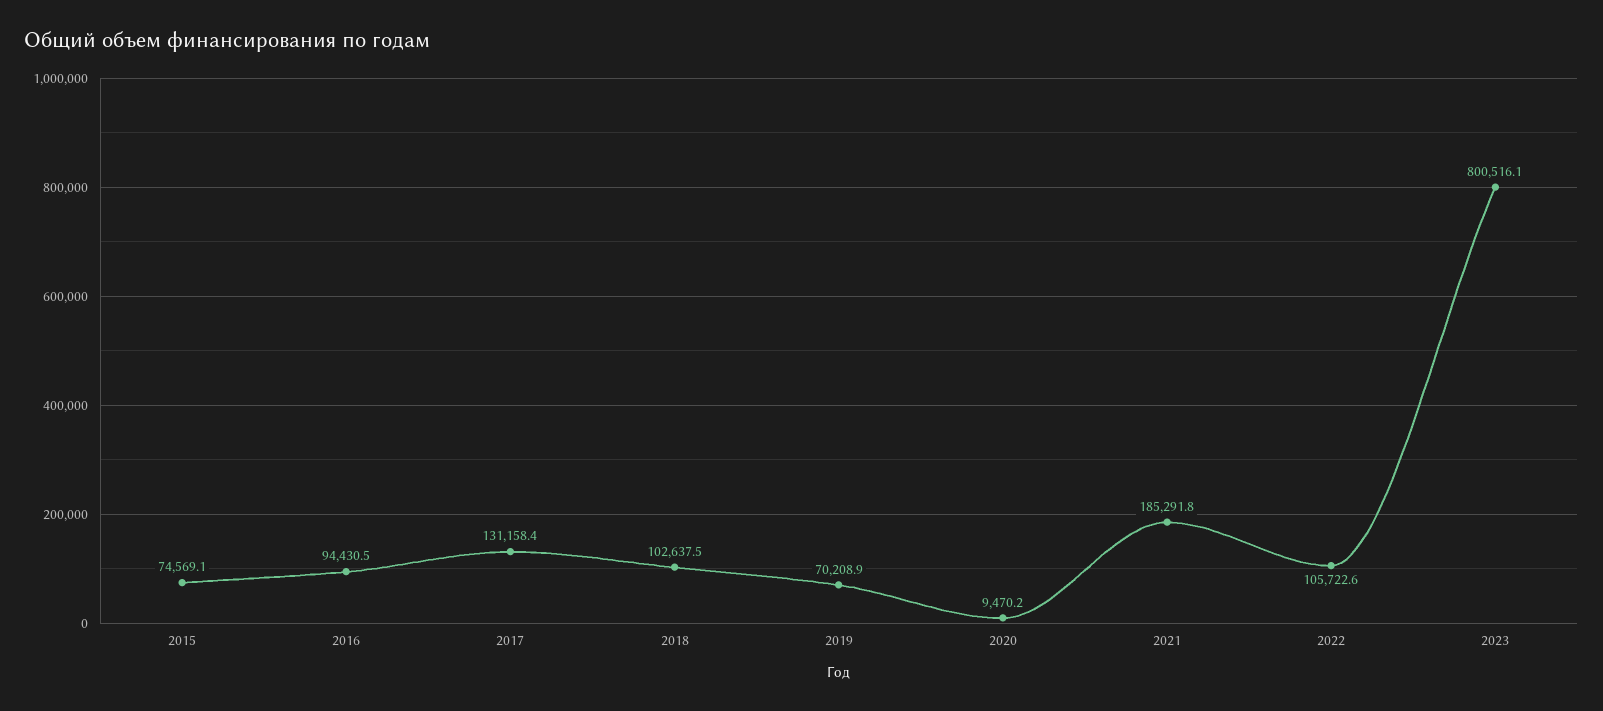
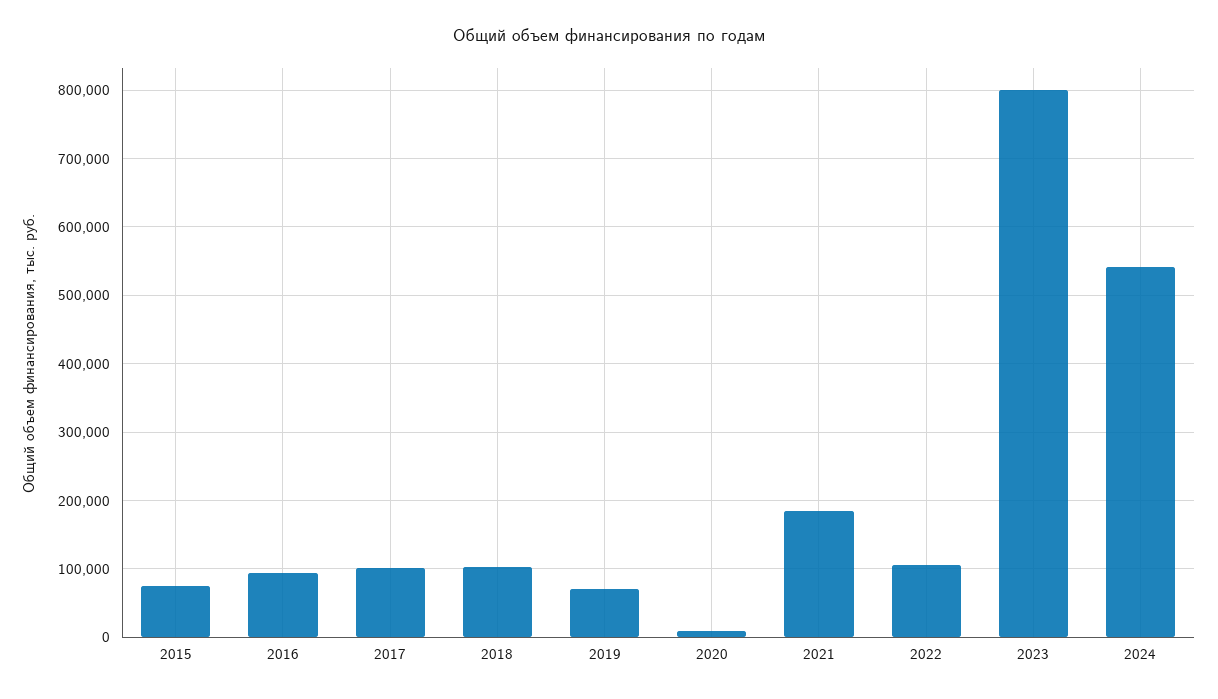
2017: 131158.4 -> 100000
2024: none -> 540000

